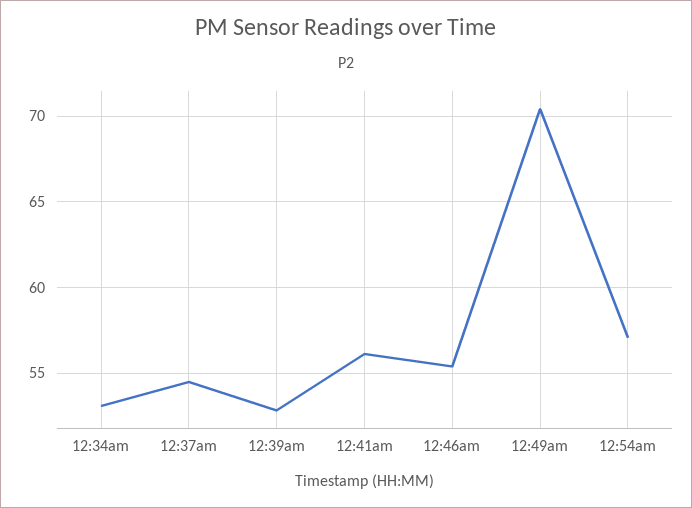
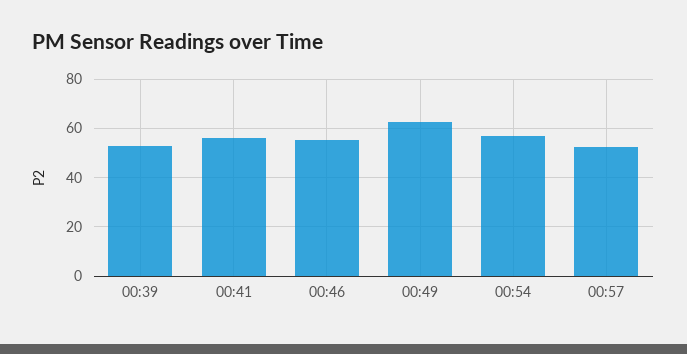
12:34am: 53 -> none
12:37am: 54.5 -> none
12:49am: 70.5 -> 62.5
00:57: none -> 52.5

